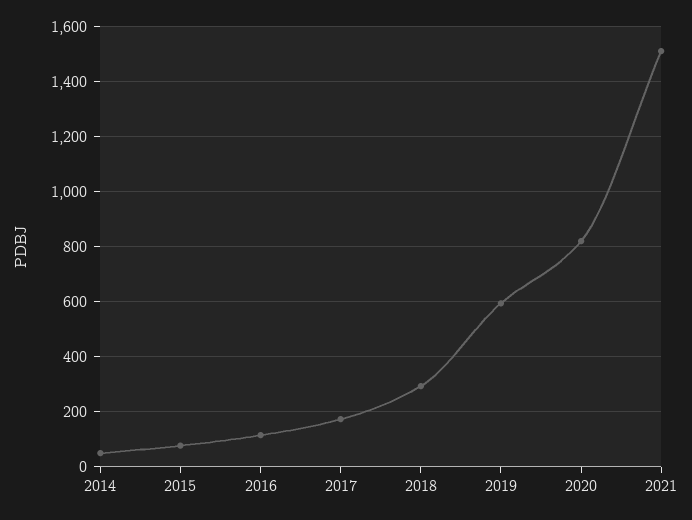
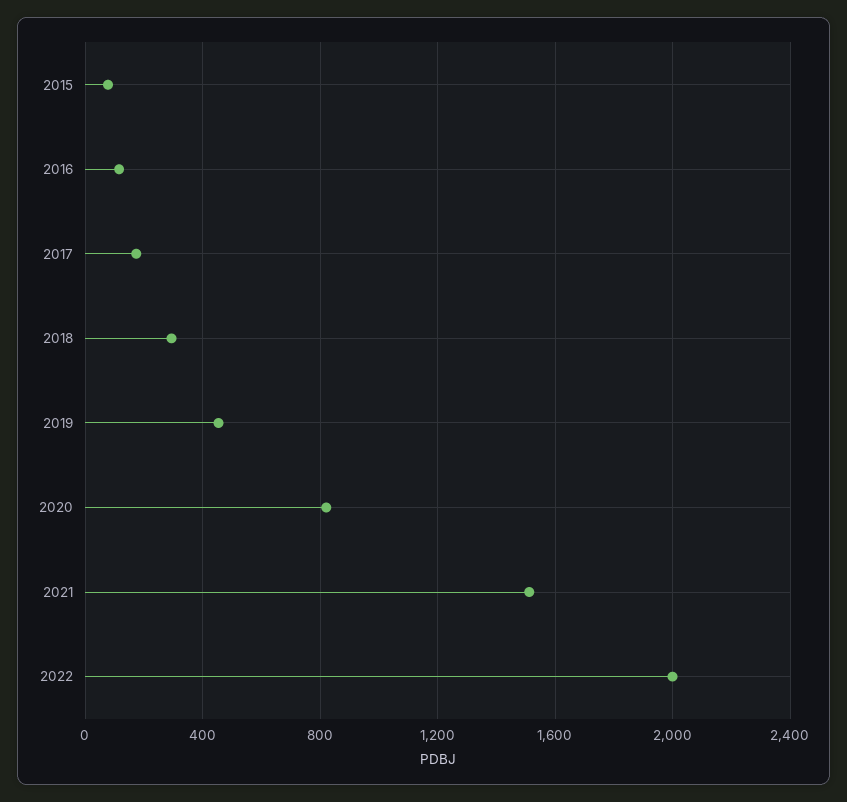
2014: 50 -> none
2019: 600 -> 450
2022: none -> 2000

